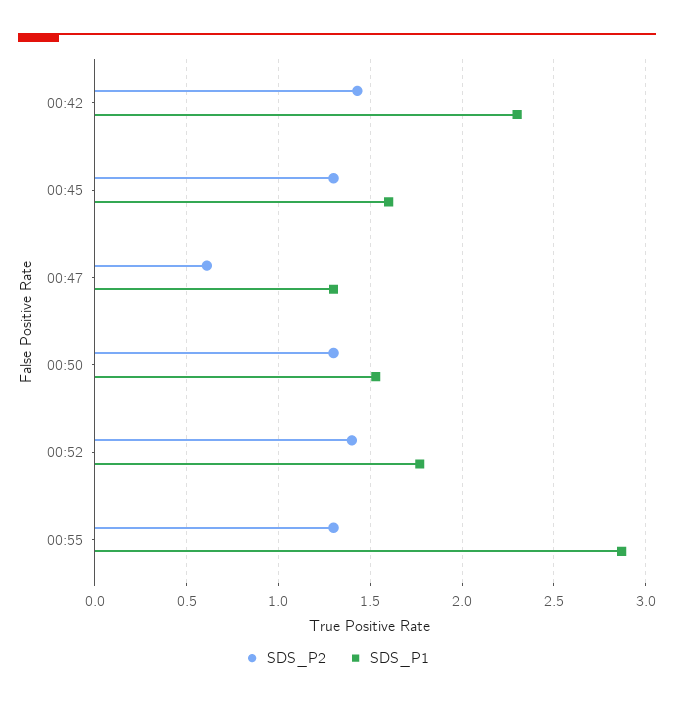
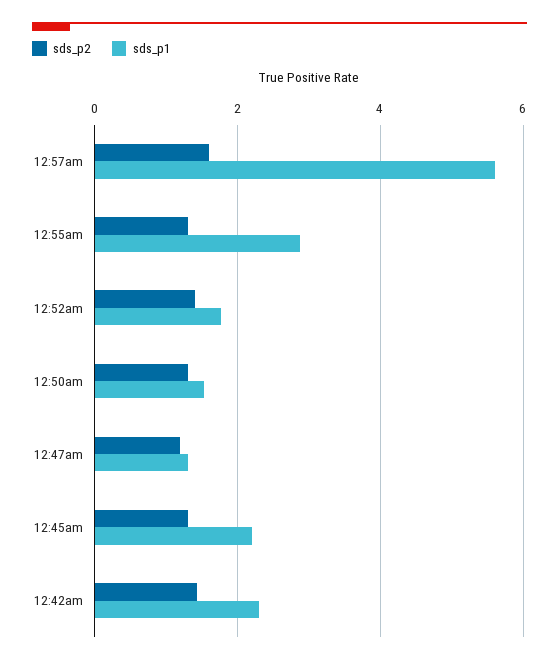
SDS_P1, 00:45: 1.6 -> 2.2
SDS_P2, 00:47: 0.6 -> 1.2
SDS_P2, 12:57am: none -> 1.6
SDS_P1, 12:57am: none -> 5.6

